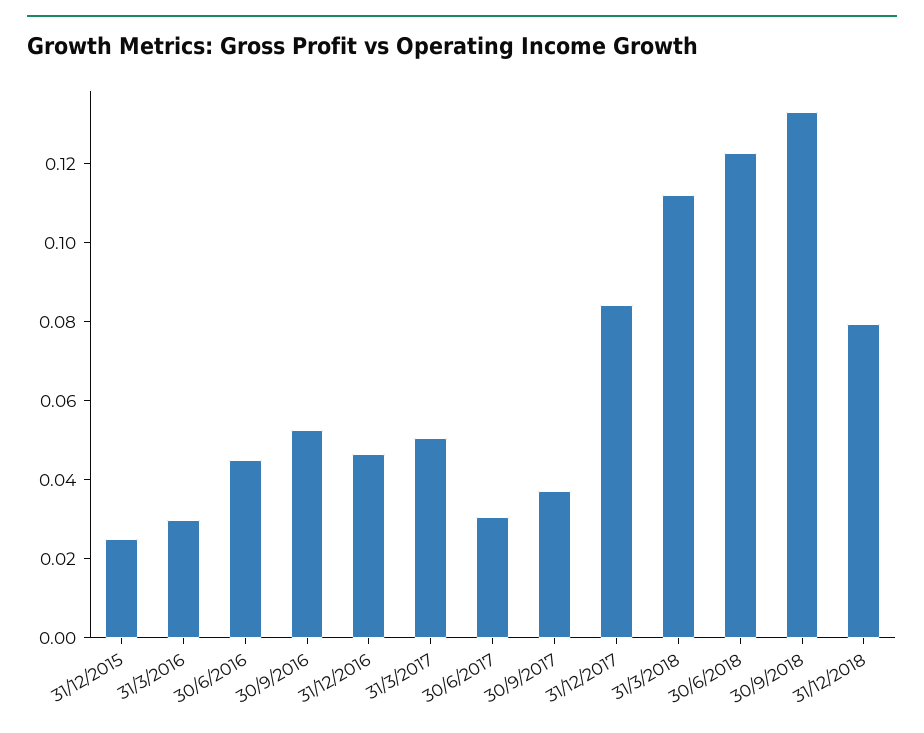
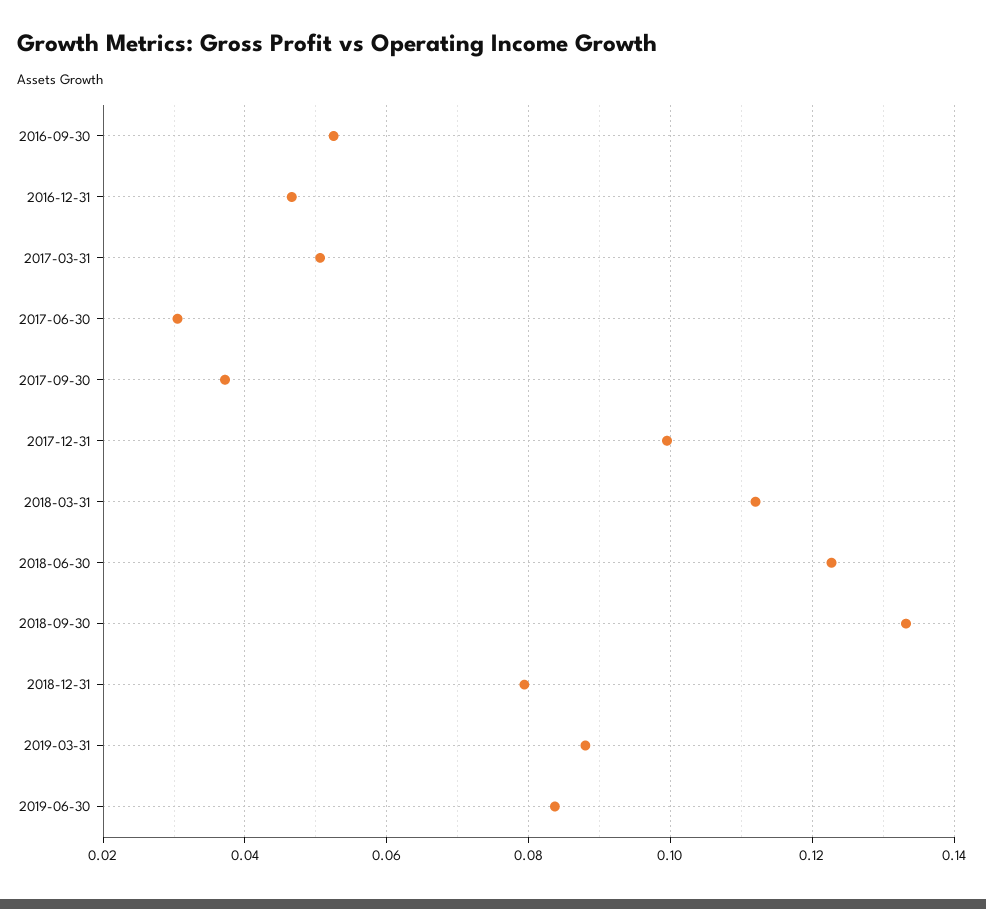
31/12/2015: 0.025 -> none
31/3/2016: 0.03 -> none
30/6/2016: 0.045 -> none
31/12/2017: 0.085 -> 0.1
2019-03-31: none -> 0.088
2019-06-30: none -> 0.084

